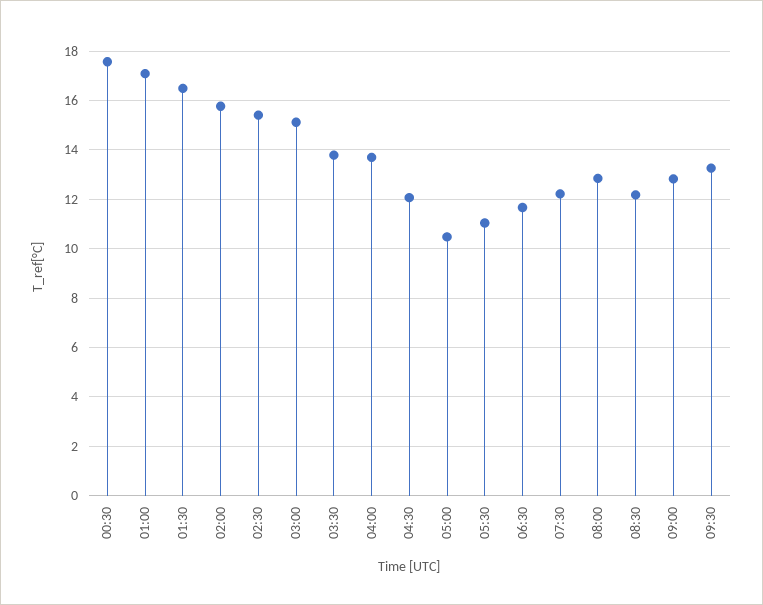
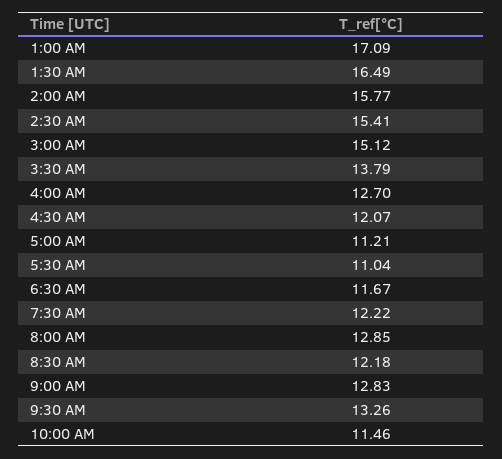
00:30: 17.5 -> none
04:00: 13.75 -> 12.7
05:00: 10.5 -> 11.21
10:00 AM: none -> 11.46

